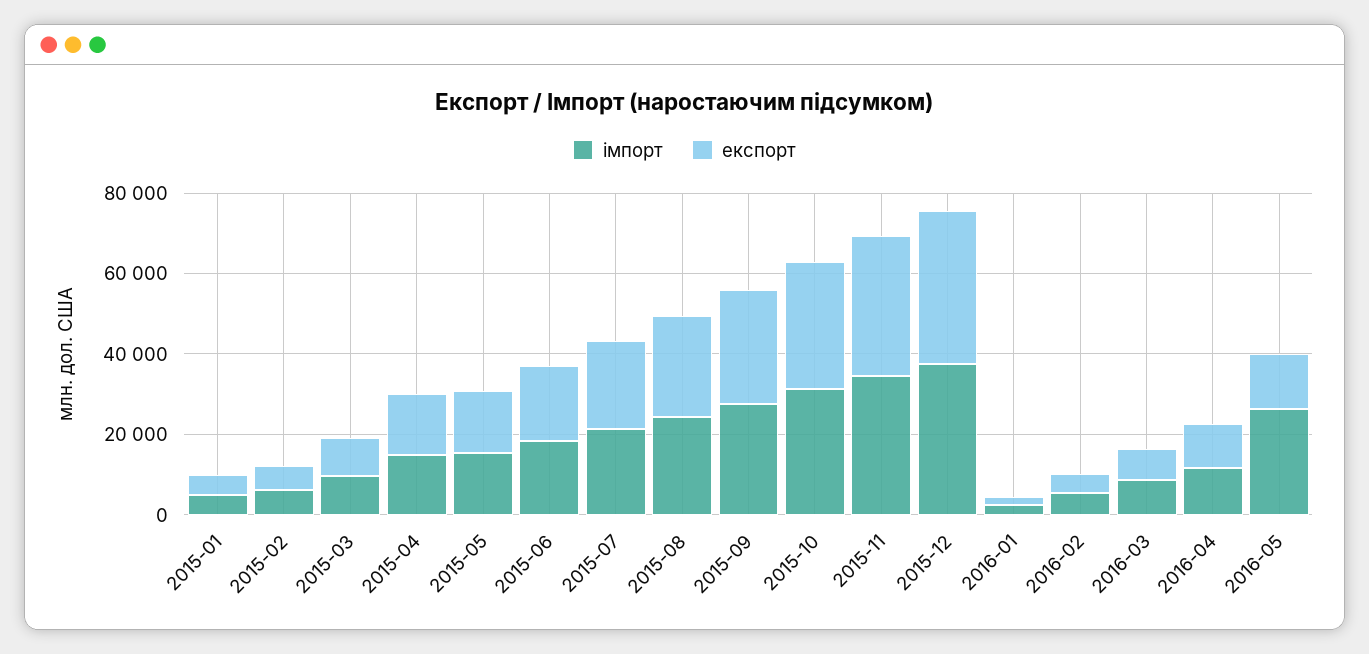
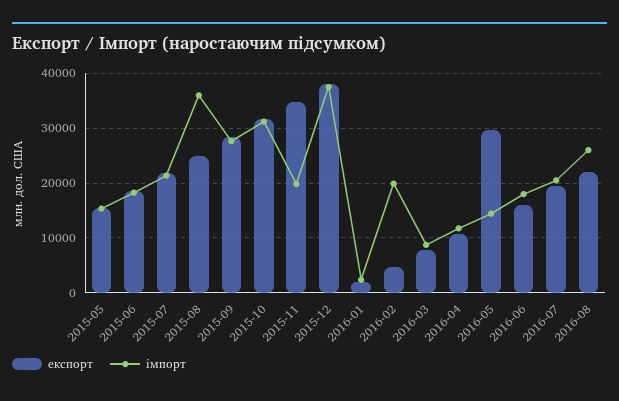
імпорт, 2015-01: 5000 -> none
експорт, 2015-01: 5000 -> none
імпорт, 2015-02: 5000 -> none
експорт, 2015-02: 5000 -> none
імпорт, 2015-03: 10000 -> none
експорт, 2015-03: 10000 -> none
імпорт, 2015-04: 15000 -> none
експорт, 2015-04: 15000 -> none
імпорт, 2015-08: 25000 -> 36000
імпорт, 2015-11: 35000 -> 20000
імпорт, 2016-02: 5000 -> 20000
імпорт, 2016-05: 25000 -> 14000
експорт, 2016-05: 15000 -> 30000
експорт, 2016-06: none -> 16000
імпорт, 2016-06: none -> 18000
експорт, 2016-07: none -> 20000
імпорт, 2016-07: none -> 20000
експорт, 2016-08: none -> 22000
імпорт, 2016-08: none -> 26000

